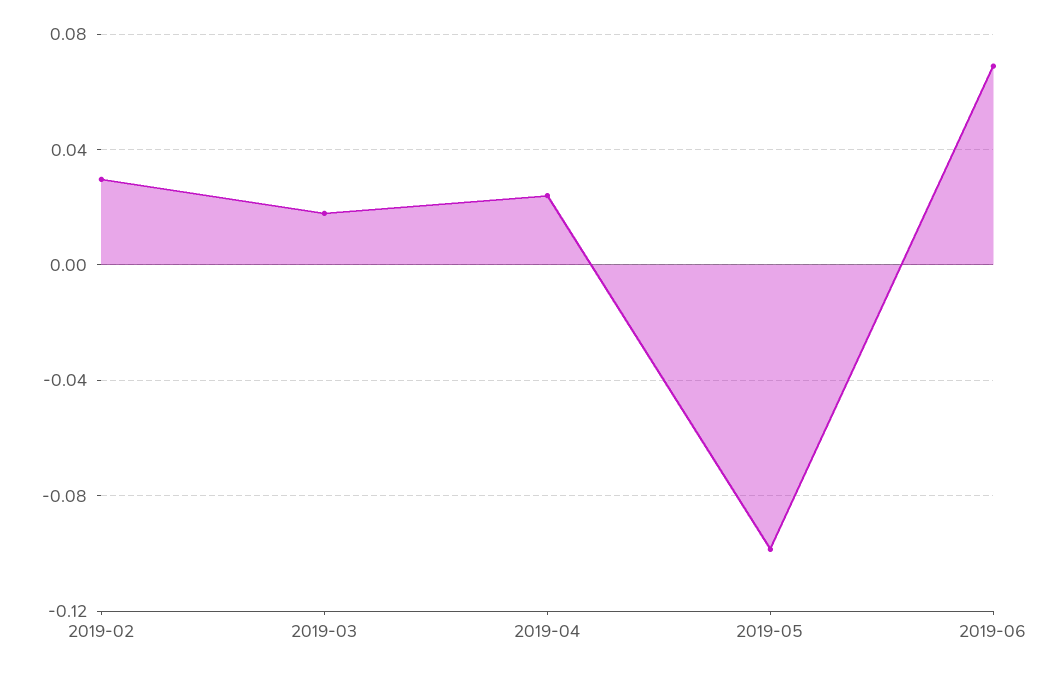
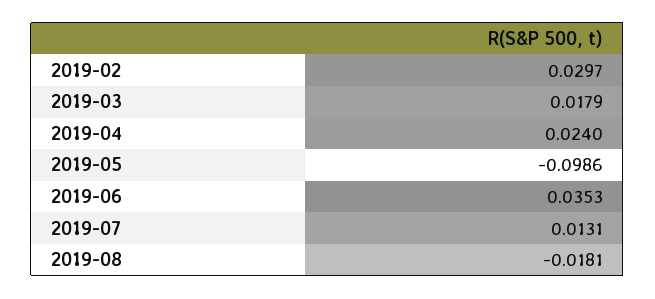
2019-06: 0.07 -> 0.0353
2019-07: none -> 0.0131
2019-08: none -> -0.0181

